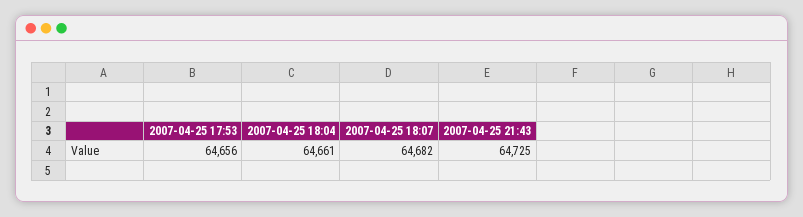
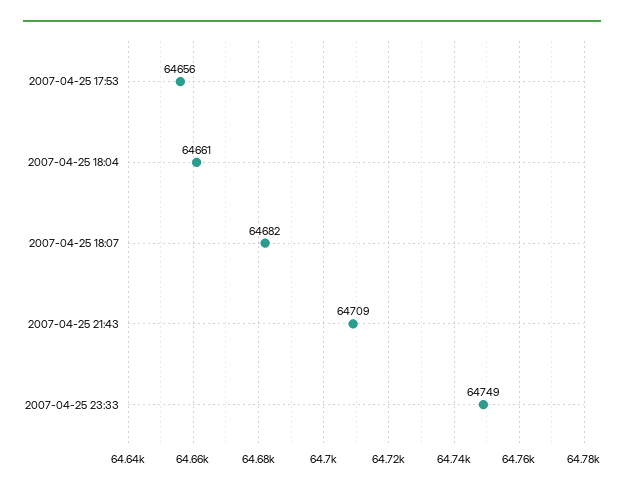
2007-04-25 21:43: 64725 -> 64709
2007-04-25 23:33: none -> 64749

